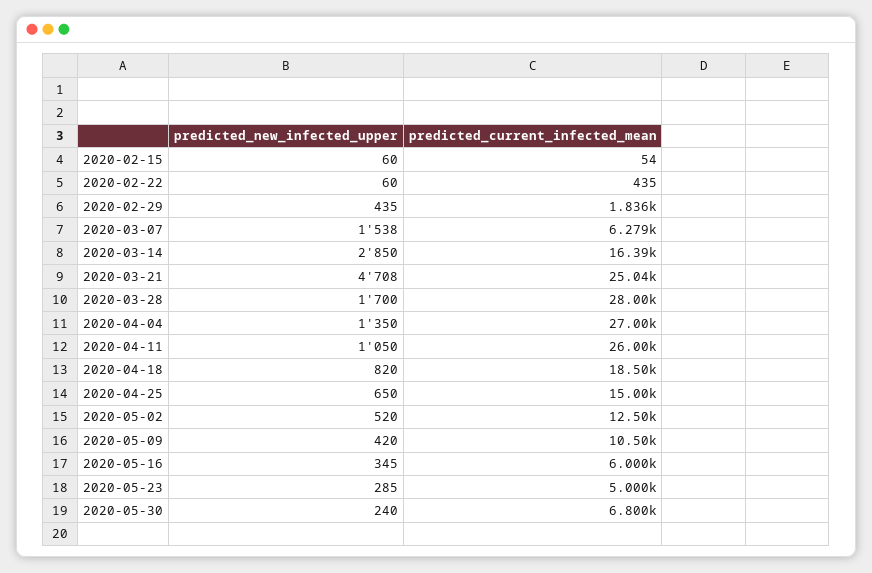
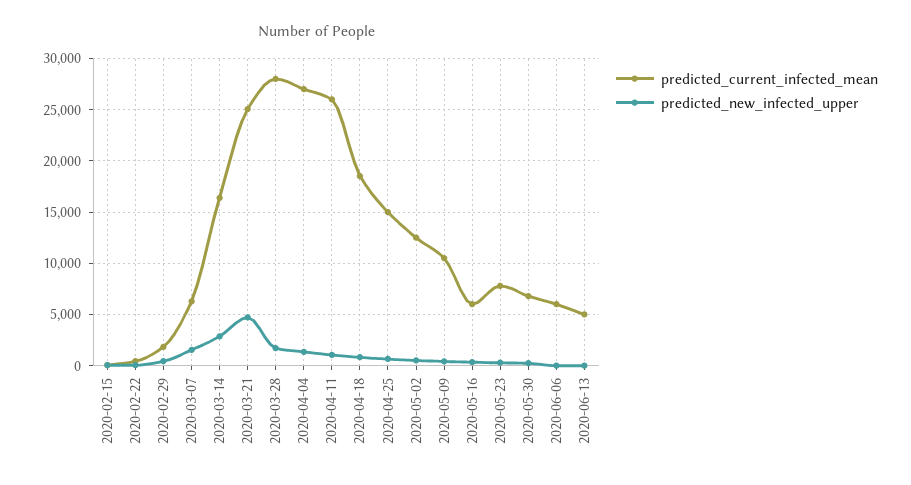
predicted_current_infected_mean, 2020-05-23: 5000 -> 8000
predicted_current_infected_mean, 2020-06-06: none -> 6000
predicted_new_infected_upper, 2020-06-06: none -> 0
predicted_current_infected_mean, 2020-06-13: none -> 5000
predicted_new_infected_upper, 2020-06-13: none -> 0

